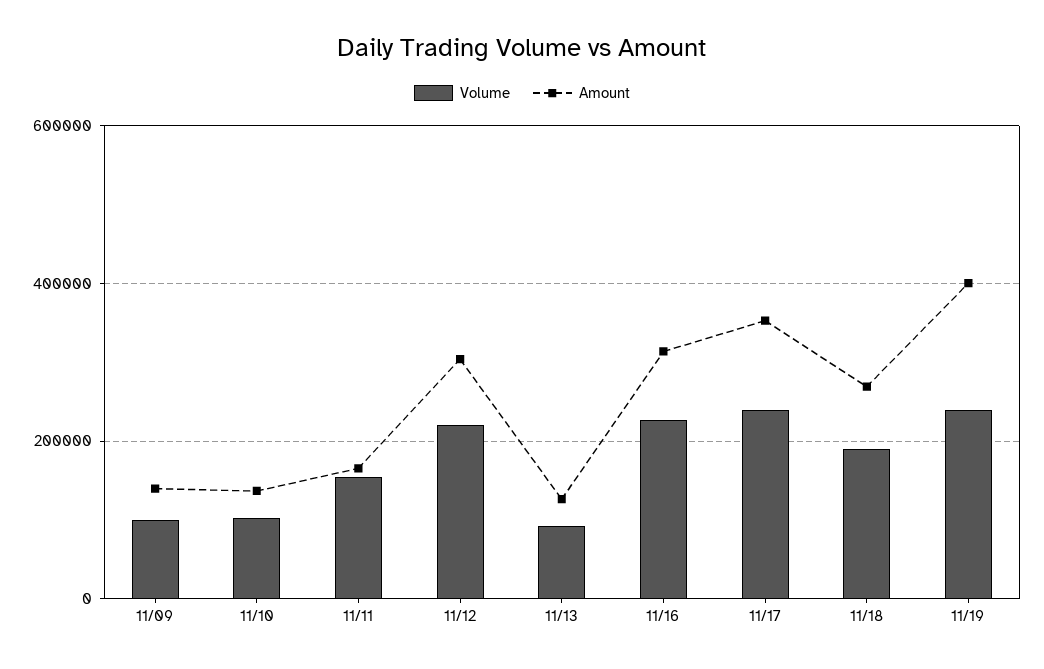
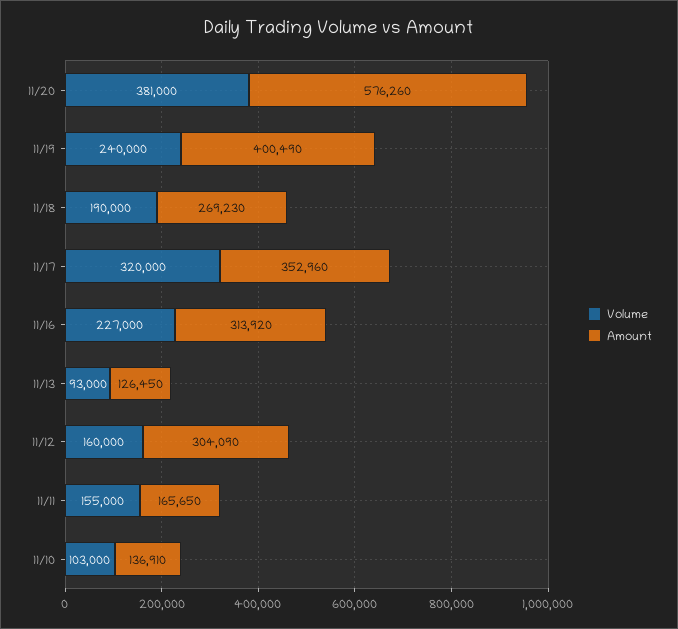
Volume, 11/09: 100000 -> none
Amount, 11/09: 140000 -> none
Volume, 11/12: 220000 -> 160000
Volume, 11/17: 240000 -> 320000
Volume, 11/20: none -> 381000
Amount, 11/20: none -> 576260

